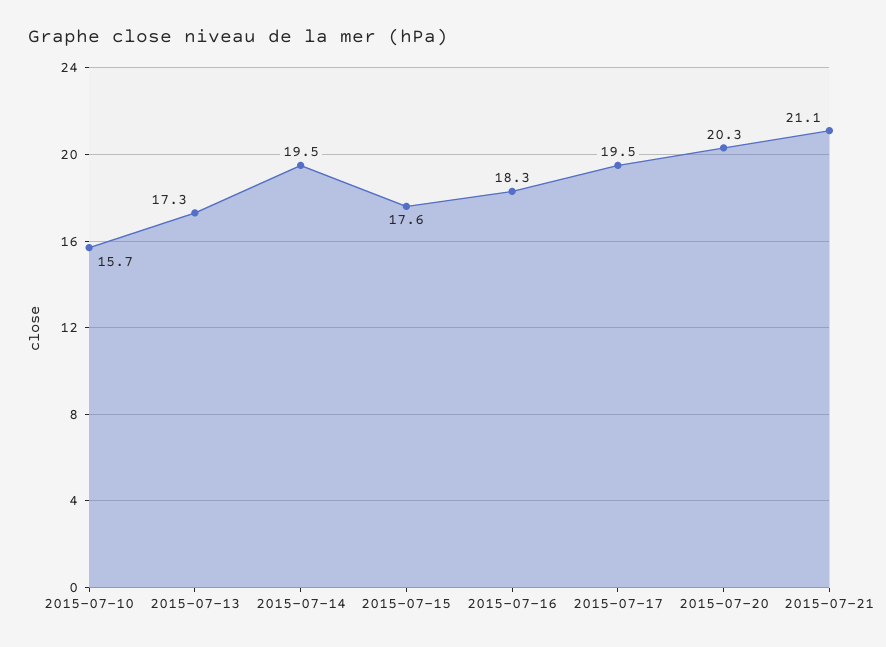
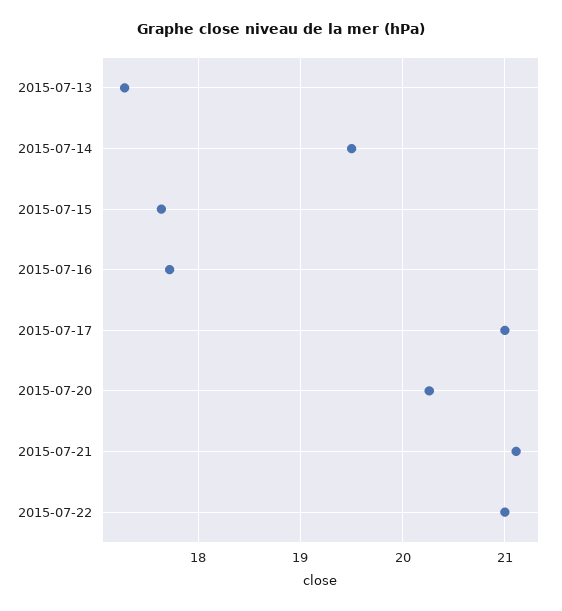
2015-07-10: 15.7 -> none
2015-07-16: 18.3 -> 17.7
2015-07-17: 19.5 -> 21
2015-07-22: none -> 21

